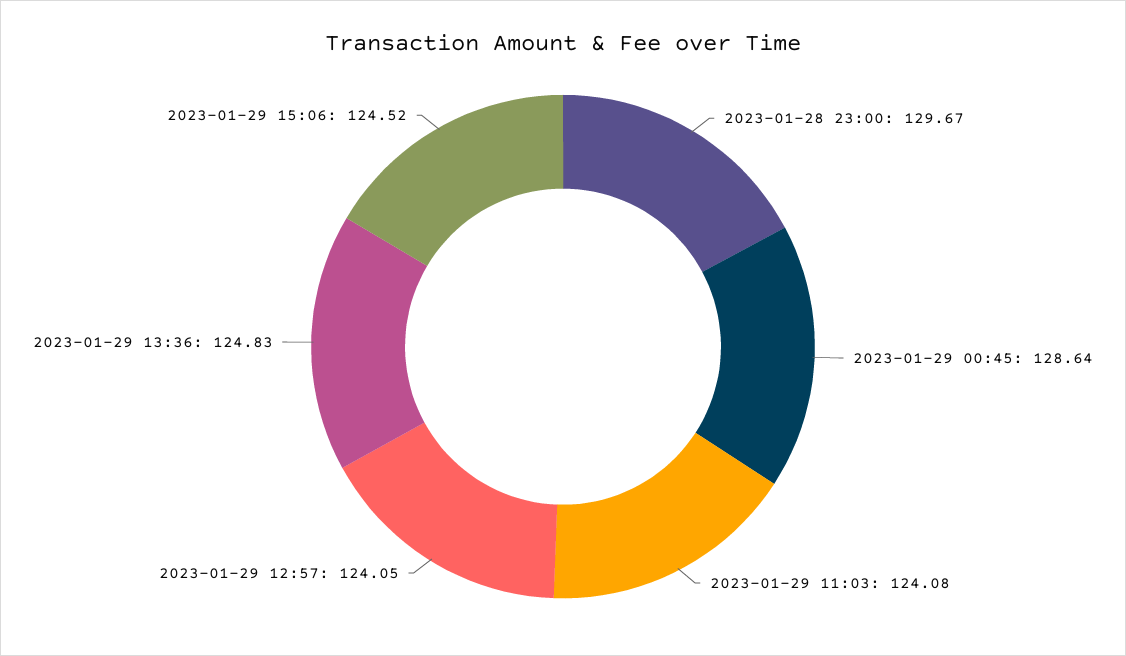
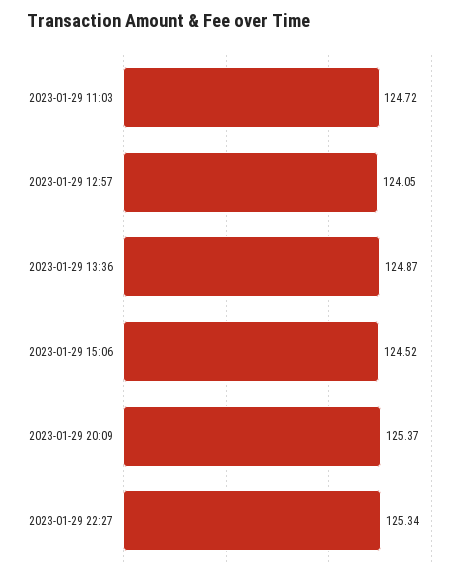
2023-01-28 23:00: 129.67 -> none
2023-01-29 00:45: 128.64 -> none
2023-01-29 11:03: 124.08 -> 124.72
2023-01-29 13:36: 124.83 -> 124.87
2023-01-29 20:09: none -> 125.37
2023-01-29 22:27: none -> 125.34

